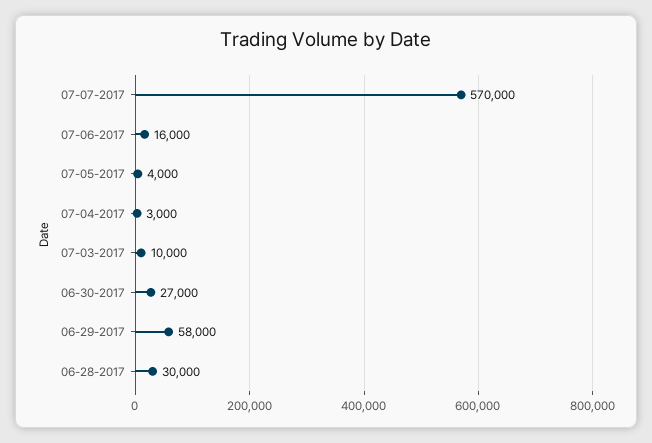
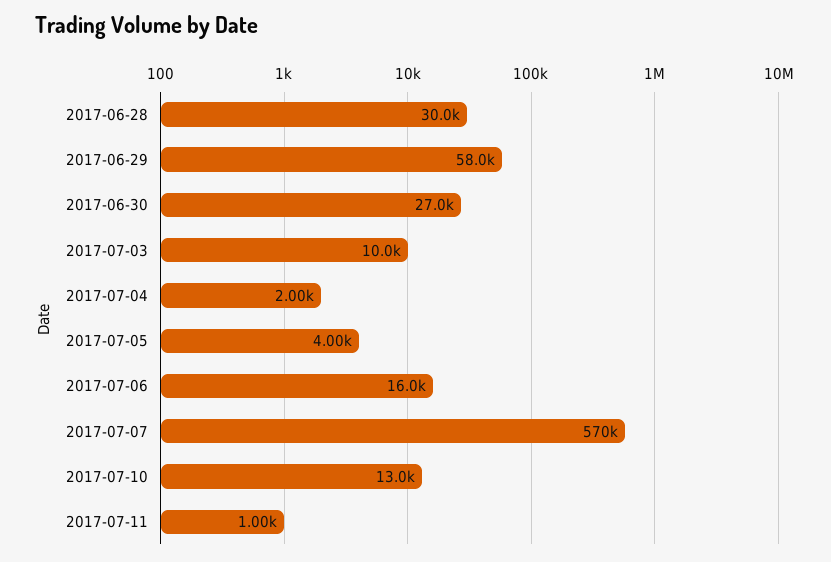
07-04-2017: 3000 -> 2000
2017-07-10: none -> 13000
2017-07-11: none -> 1000

